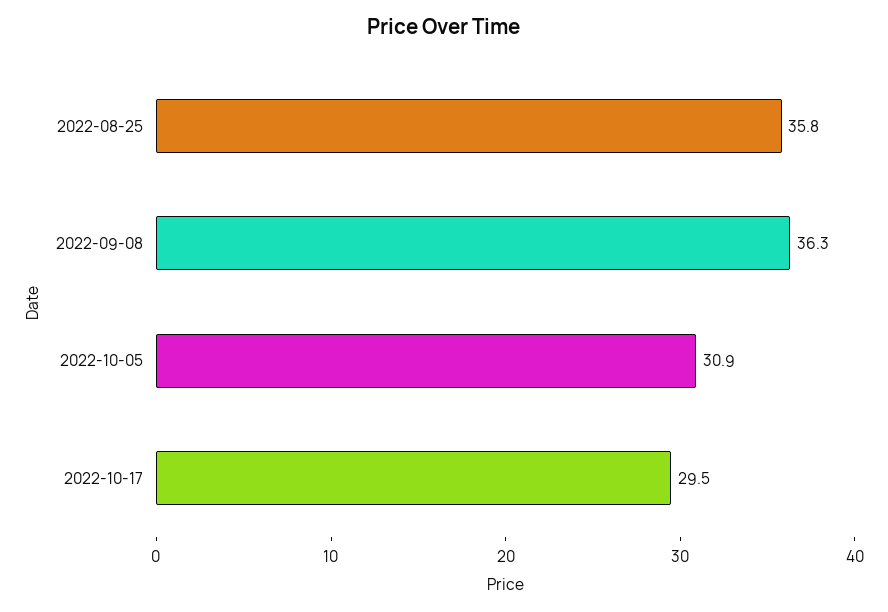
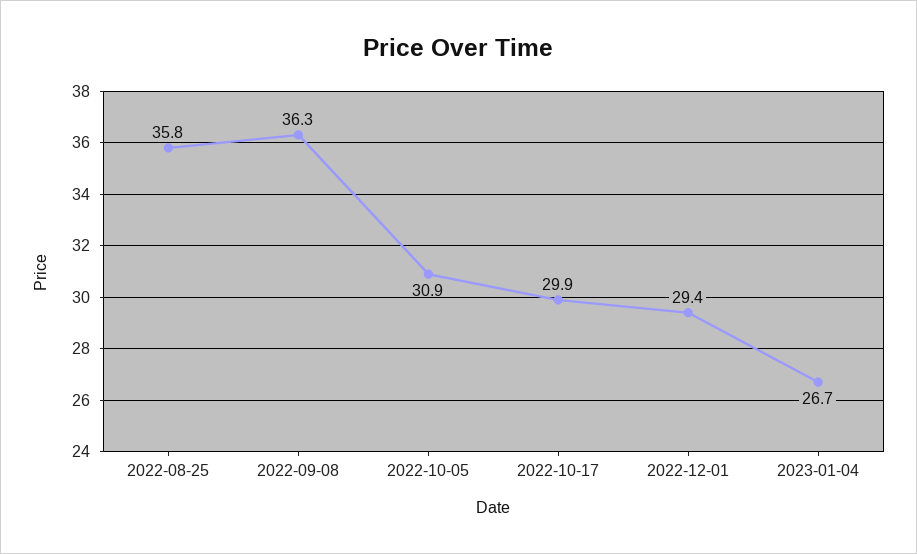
2022-10-17: 29.5 -> 29.9
2022-12-01: none -> 29.4
2023-01-04: none -> 26.7

